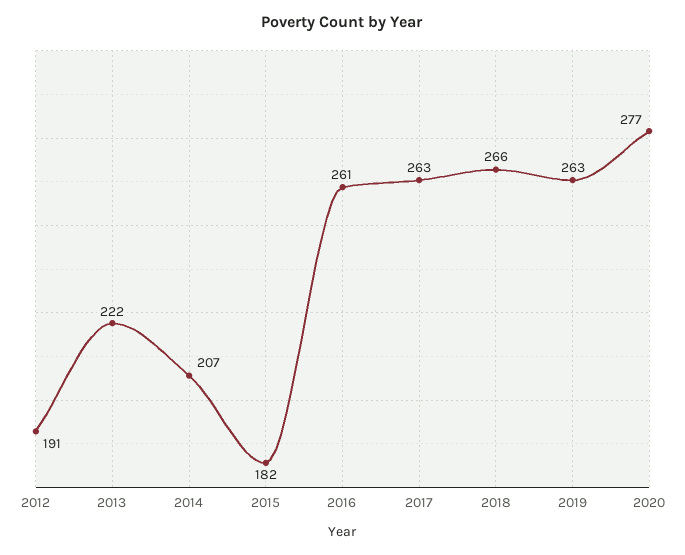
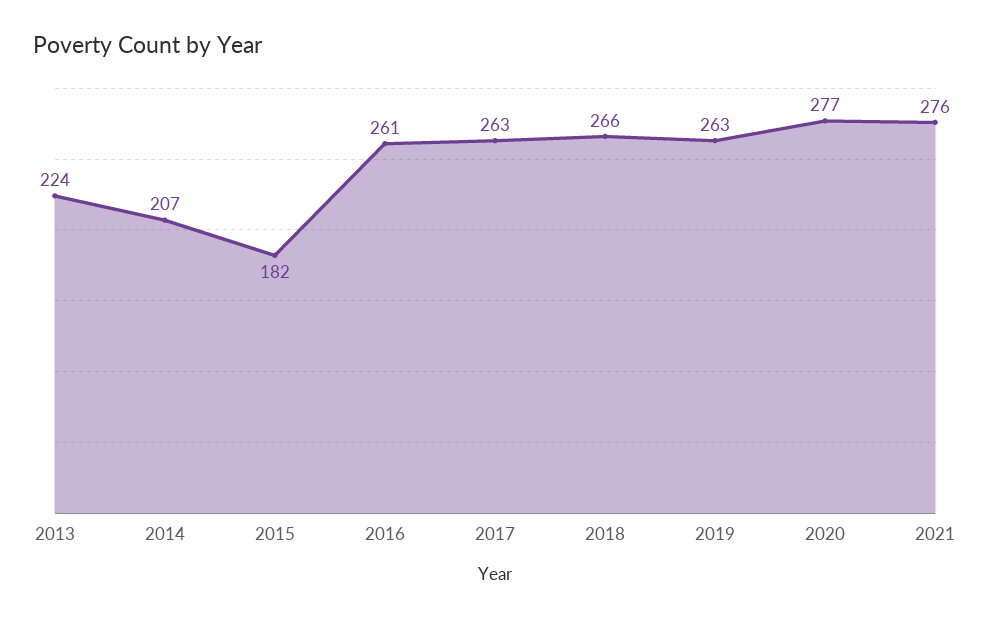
2012: 191 -> none
2013: 222 -> 224
2021: none -> 276

